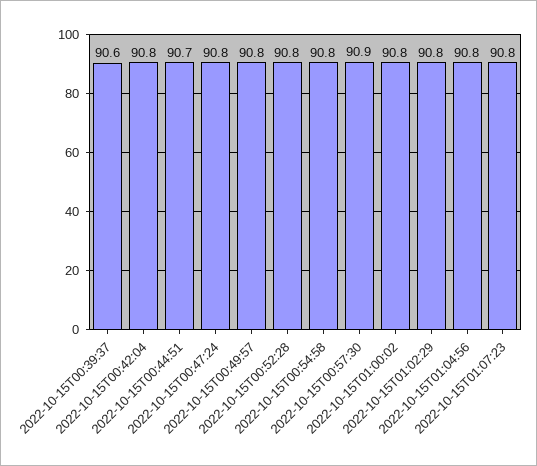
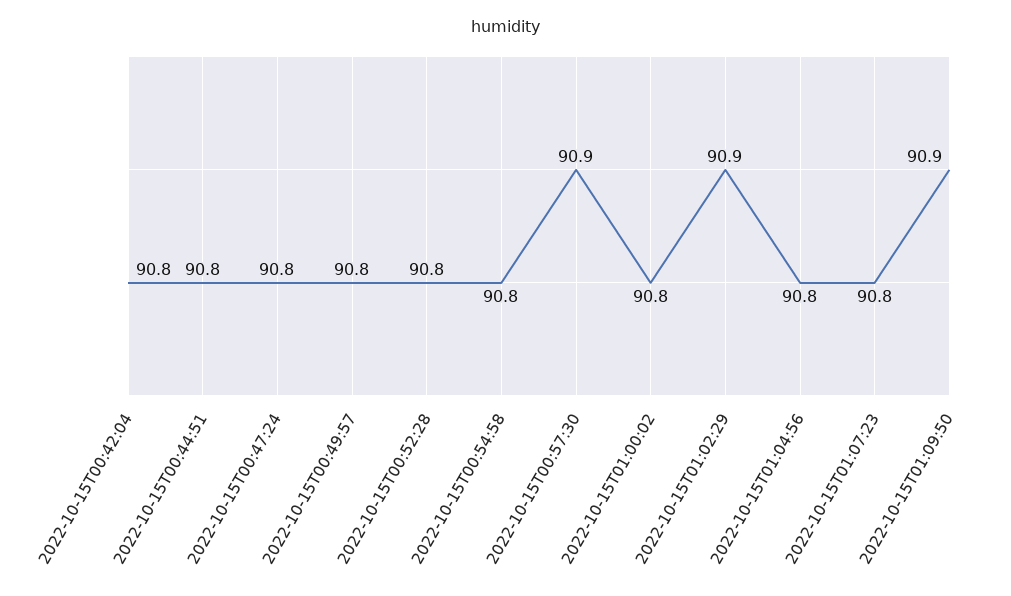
2022-10-15T00:39:37: 90.6 -> none
2022-10-15T00:44:51: 90.7 -> 90.8
2022-10-15T01:02:29: 90.8 -> 90.9
2022-10-15T01:09:50: none -> 90.9

